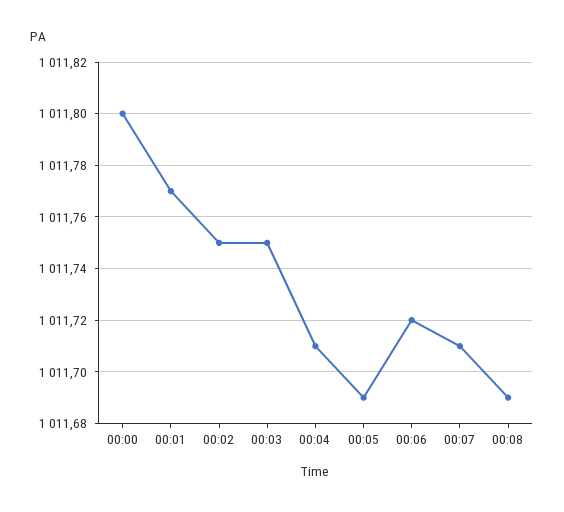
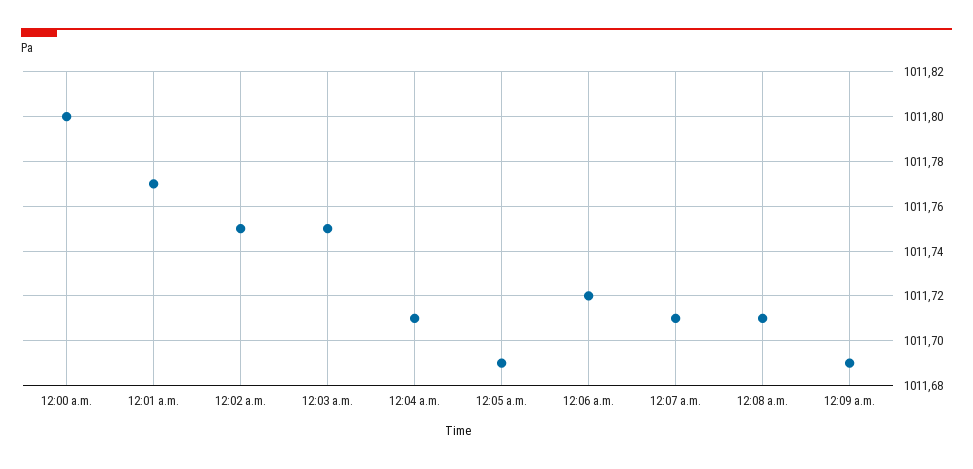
00:08: 1011.69 -> 1011.71
12:09 a.m.: none -> 1011.69

